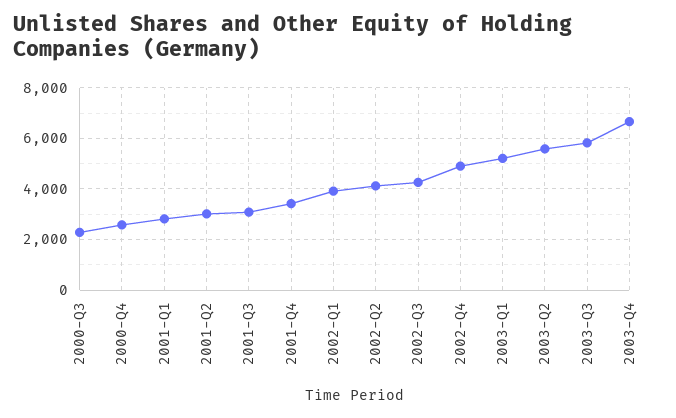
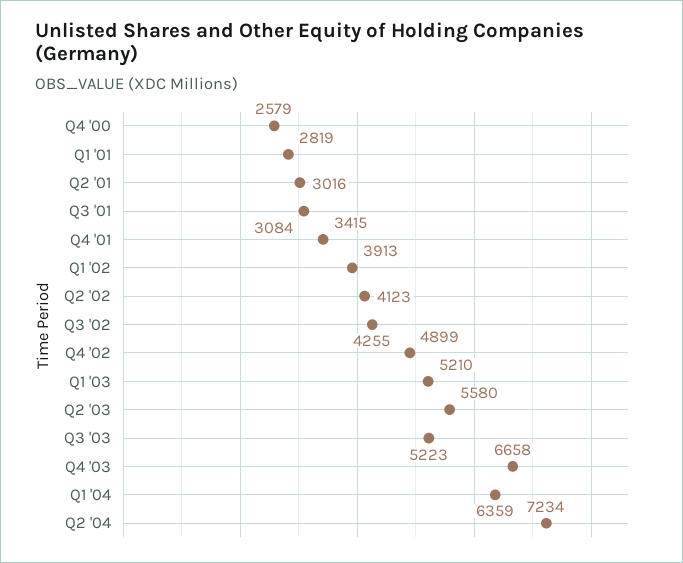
2000-Q3: 2250 -> none
2003-Q3: 5750 -> 5223
Q1 '04: none -> 6359
Q2 '04: none -> 7234

